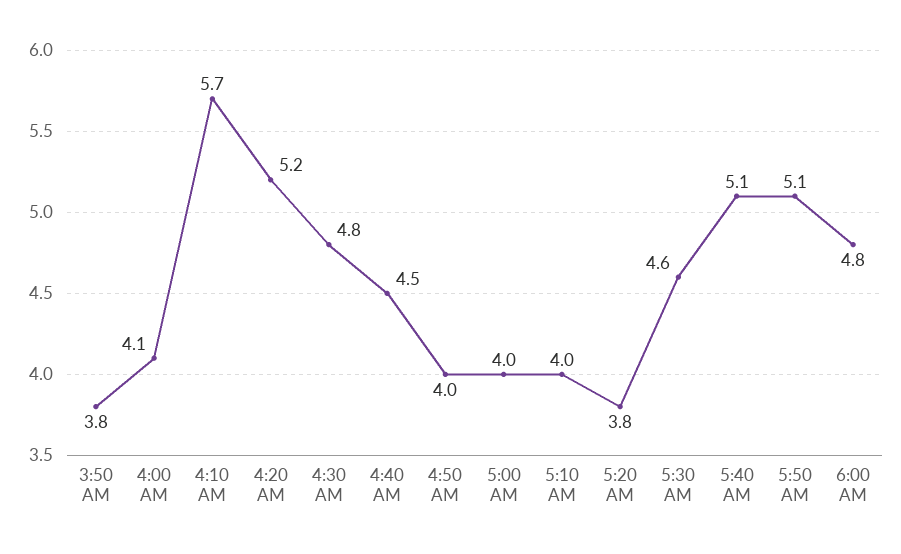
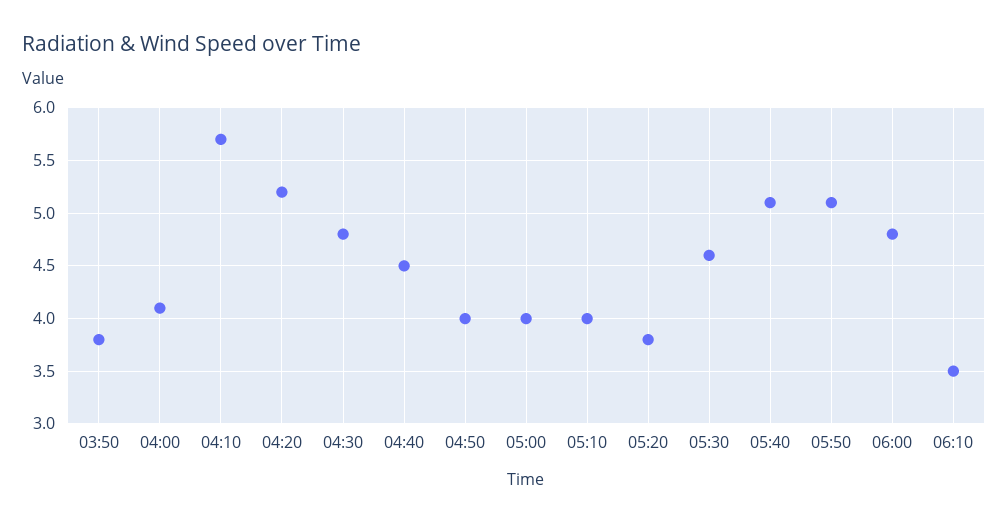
06:10: none -> 3.5

